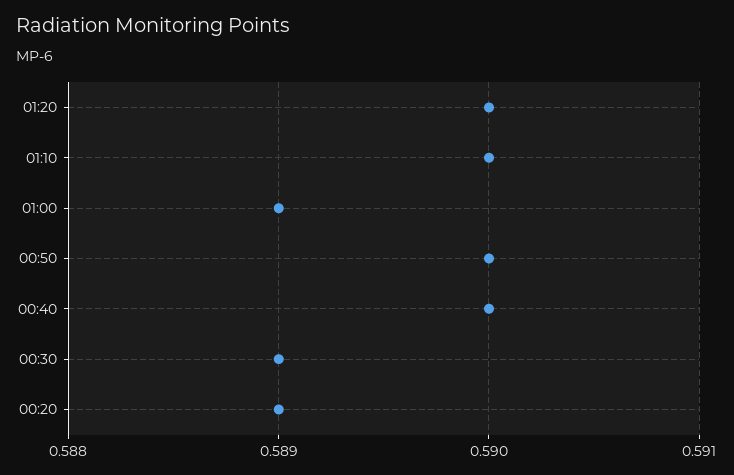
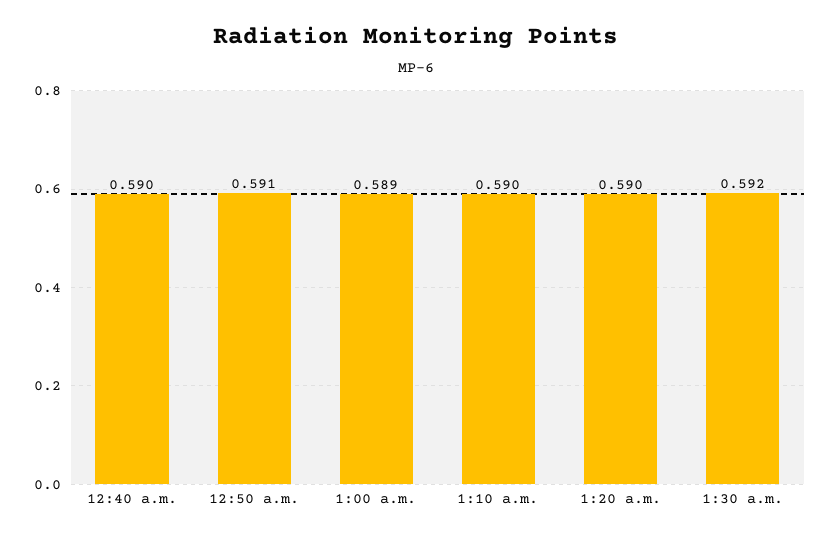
00:50: 0.59 -> 0.591
00:30: 0.589 -> none
00:20: 0.589 -> none
1:30 a.m.: none -> 0.592

